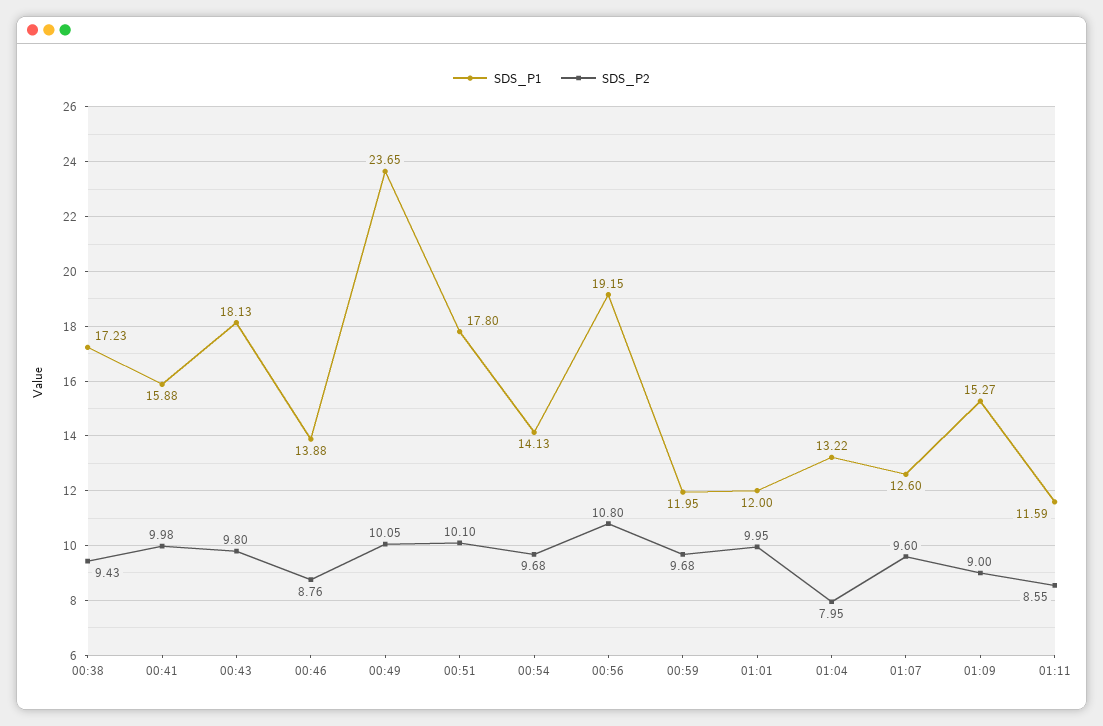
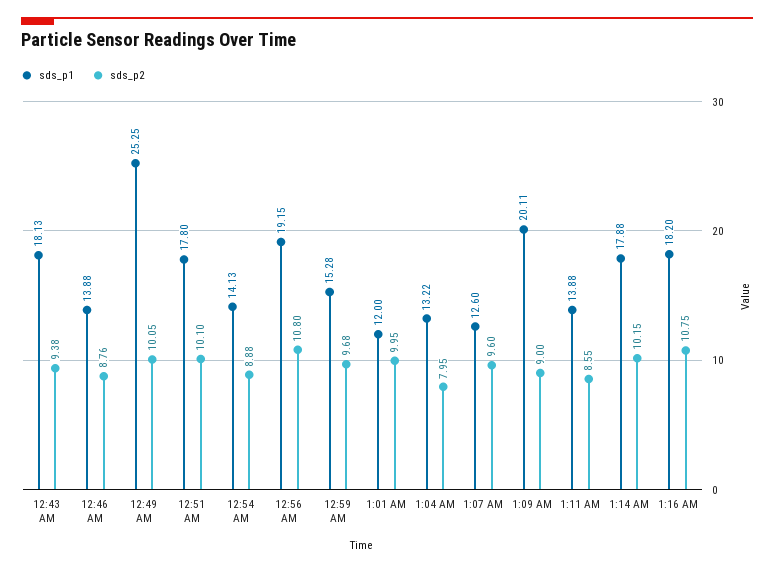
SDS_P1, 00:38: 17.23 -> none
SDS_P2, 00:38: 9.43 -> none
SDS_P1, 00:41: 15.88 -> none
SDS_P2, 00:41: 9.98 -> none
SDS_P2, 00:43: 9.8 -> 9.38
SDS_P1, 00:49: 23.65 -> 25.25
SDS_P2, 00:54: 9.68 -> 8.88
SDS_P1, 00:59: 11.95 -> 15.28
SDS_P1, 01:09: 15.27 -> 20.11
SDS_P1, 01:11: 11.59 -> 13.88
SDS_P1, 1:14 AM: none -> 17.88
SDS_P2, 1:14 AM: none -> 10.15
SDS_P1, 1:16 AM: none -> 18.2
SDS_P2, 1:16 AM: none -> 10.75

